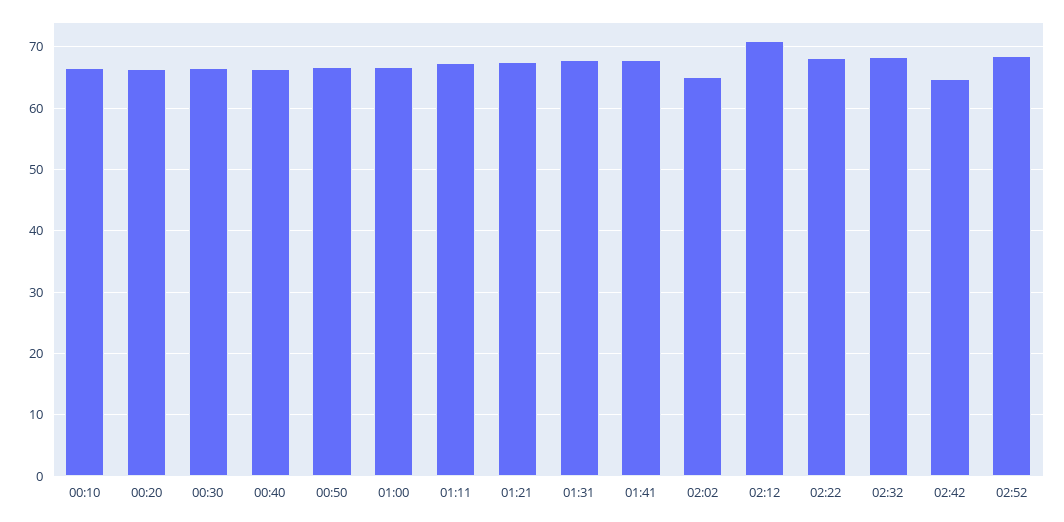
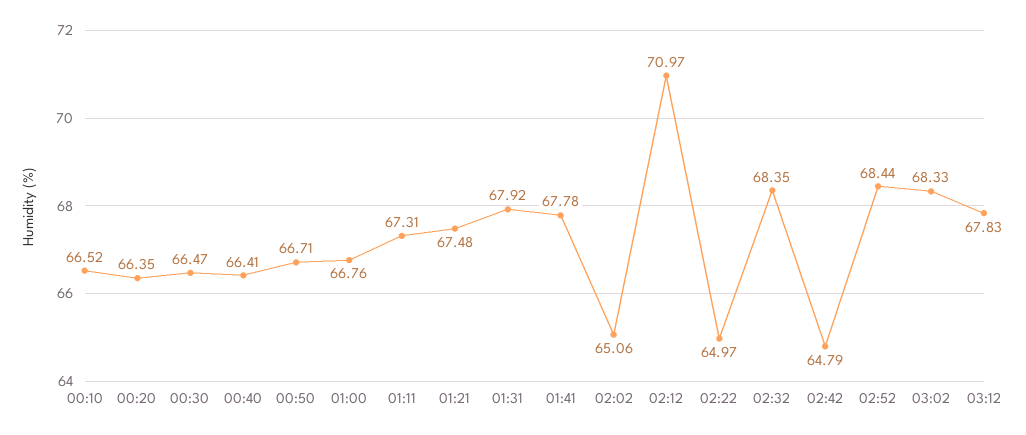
02:22: 68 -> 64.97
03:02: none -> 68.33
03:12: none -> 67.83

